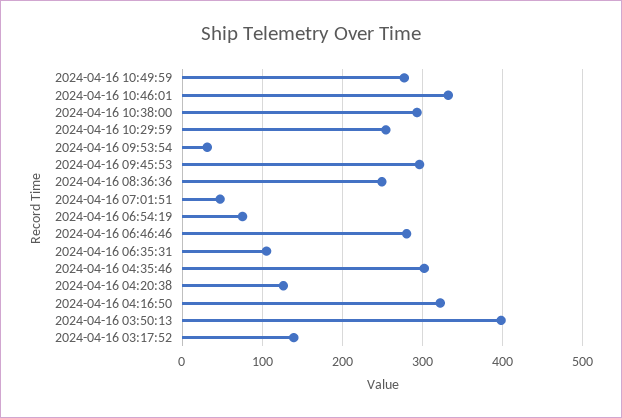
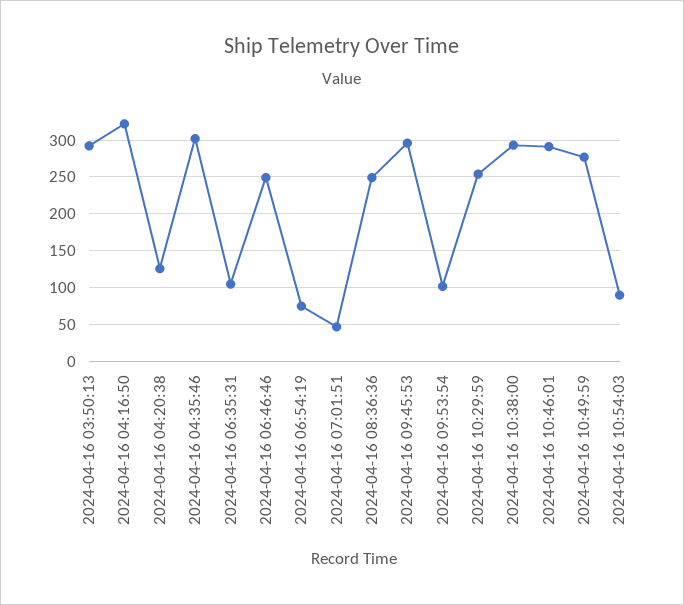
2024-04-16 10:46:01: 330 -> 290
2024-04-16 09:53:54: 30 -> 100
2024-04-16 06:46:46: 280 -> 250
2024-04-16 03:50:13: 400 -> 290
2024-04-16 03:17:52: 140 -> none
2024-04-16 10:54:03: none -> 90

